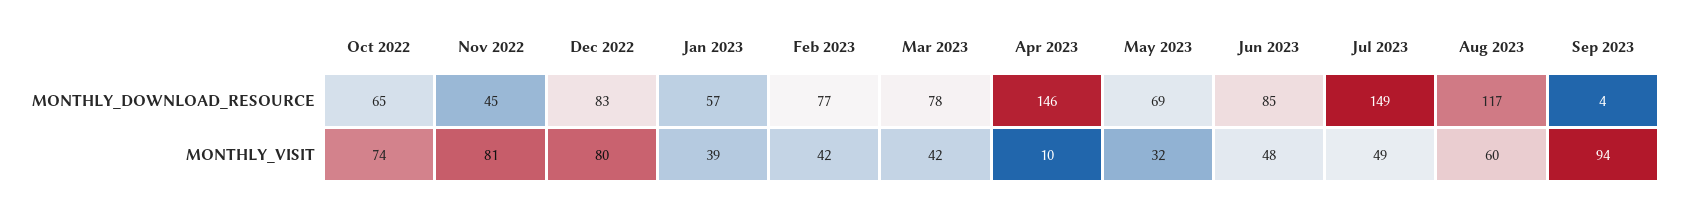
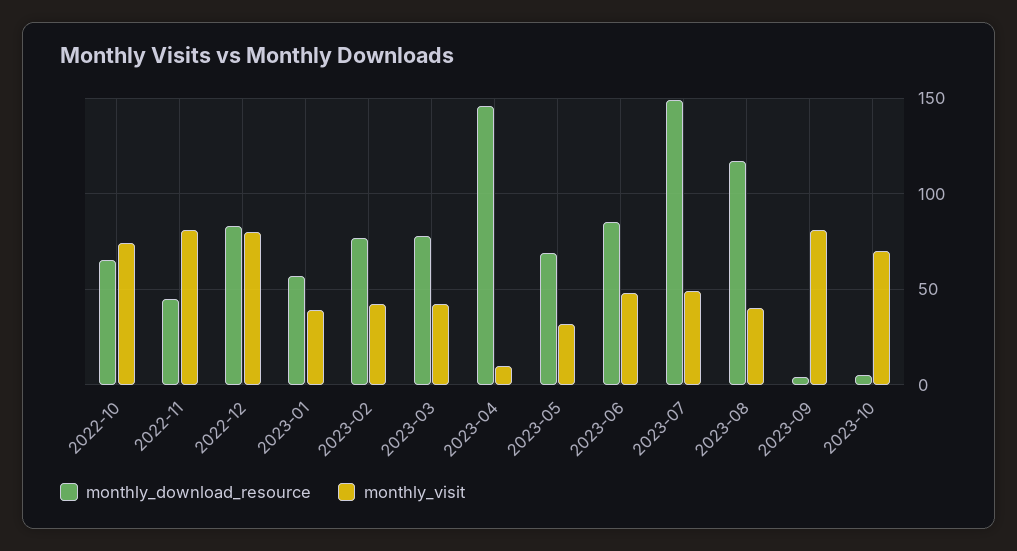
MONTHLY_VISIT, Aug 2023: 60 -> 40
MONTHLY_VISIT, Sep 2023: 94 -> 80
MONTHLY_DOWNLOAD_RESOURCE, 2023-10: none -> 5
MONTHLY_VISIT, 2023-10: none -> 70

